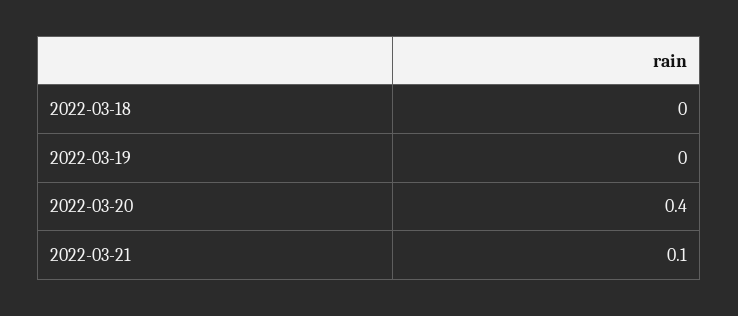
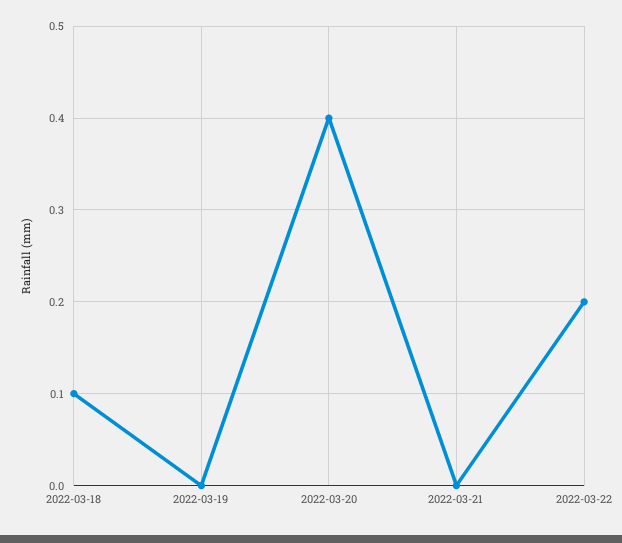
2022-03-18: 0 -> 0.1
2022-03-21: 0.1 -> 0
2022-03-22: none -> 0.2

